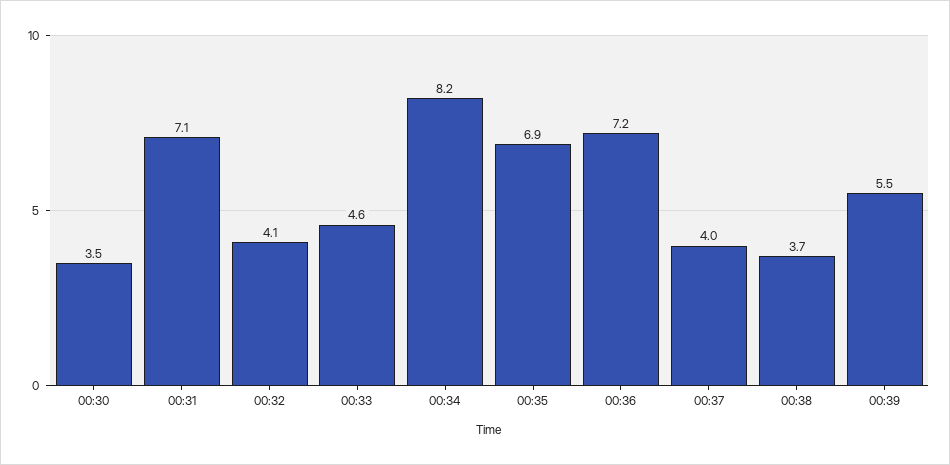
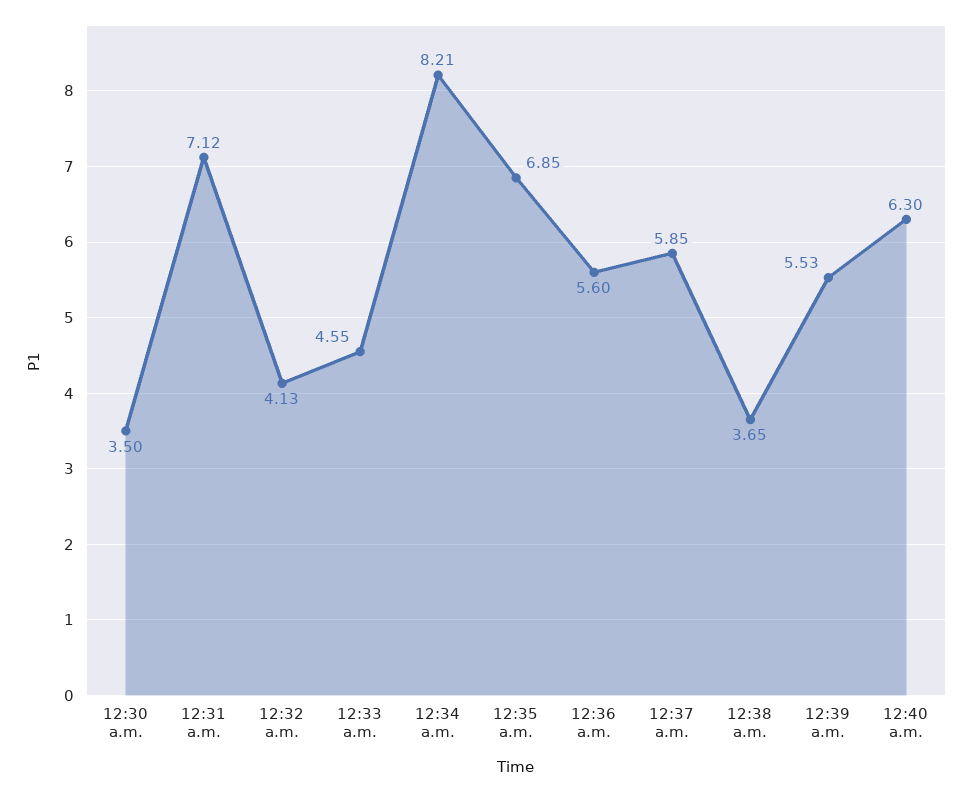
00:36: 7.2 -> 5.6
00:37: 4 -> 5.85
12:40 a.m.: none -> 6.3

